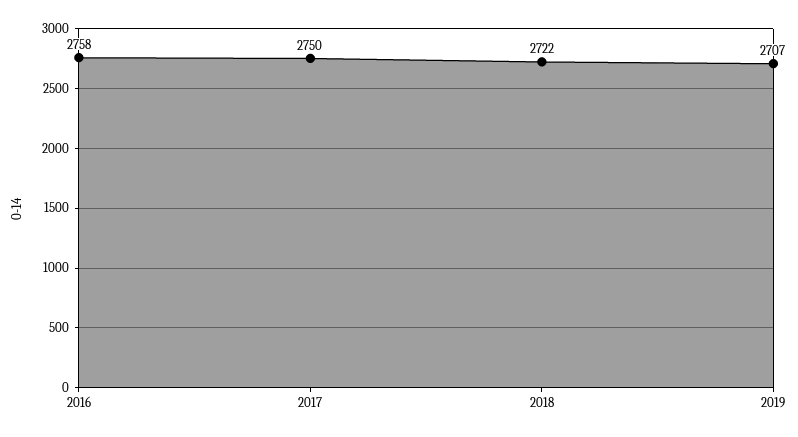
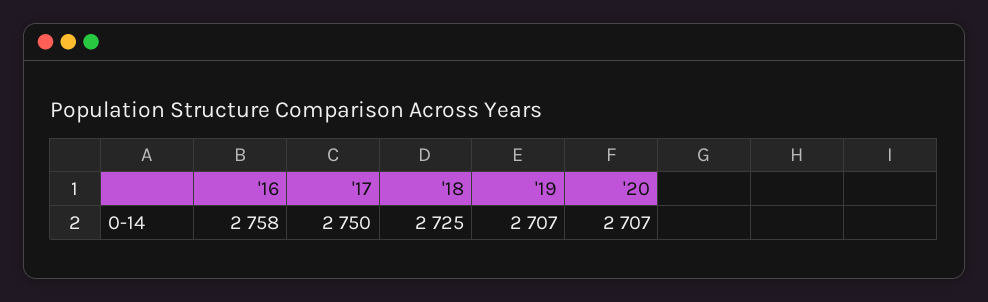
2018: 2722 -> 2725
'20: none -> 2707

